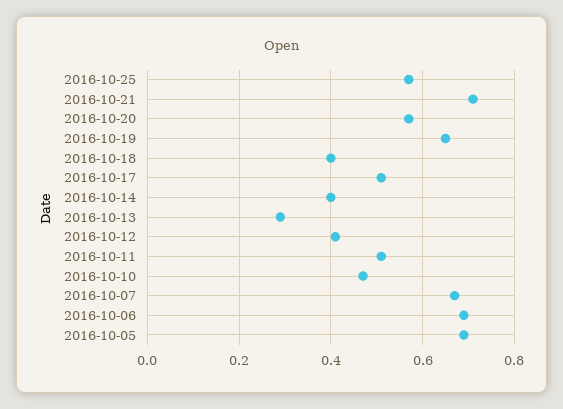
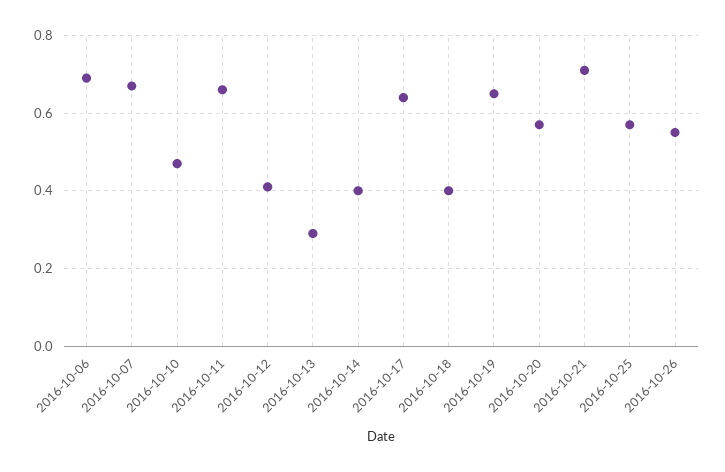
2016-10-17: 0.5 -> 0.65
2016-10-11: 0.5 -> 0.65
2016-10-05: 0.7 -> none
2016-10-26: none -> 0.55

